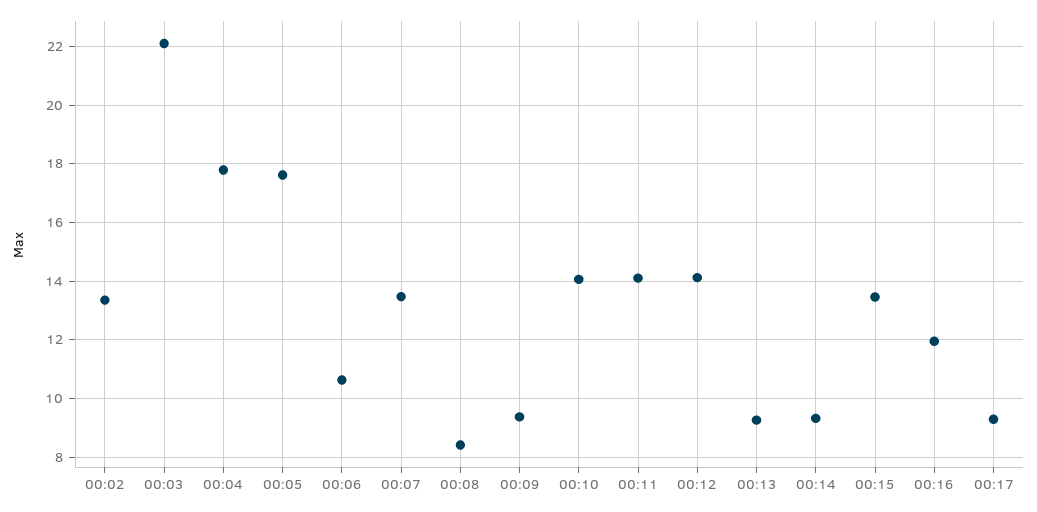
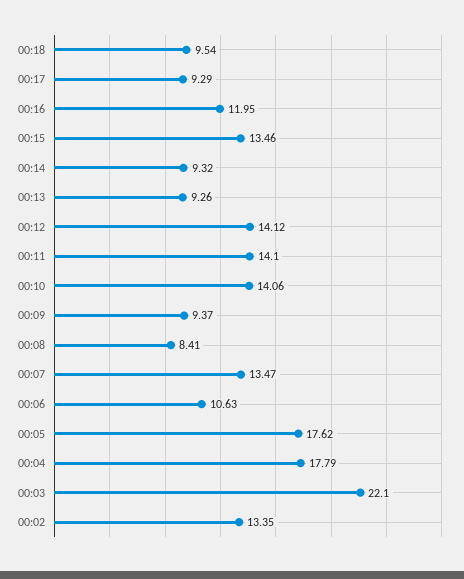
00:18: none -> 9.54

